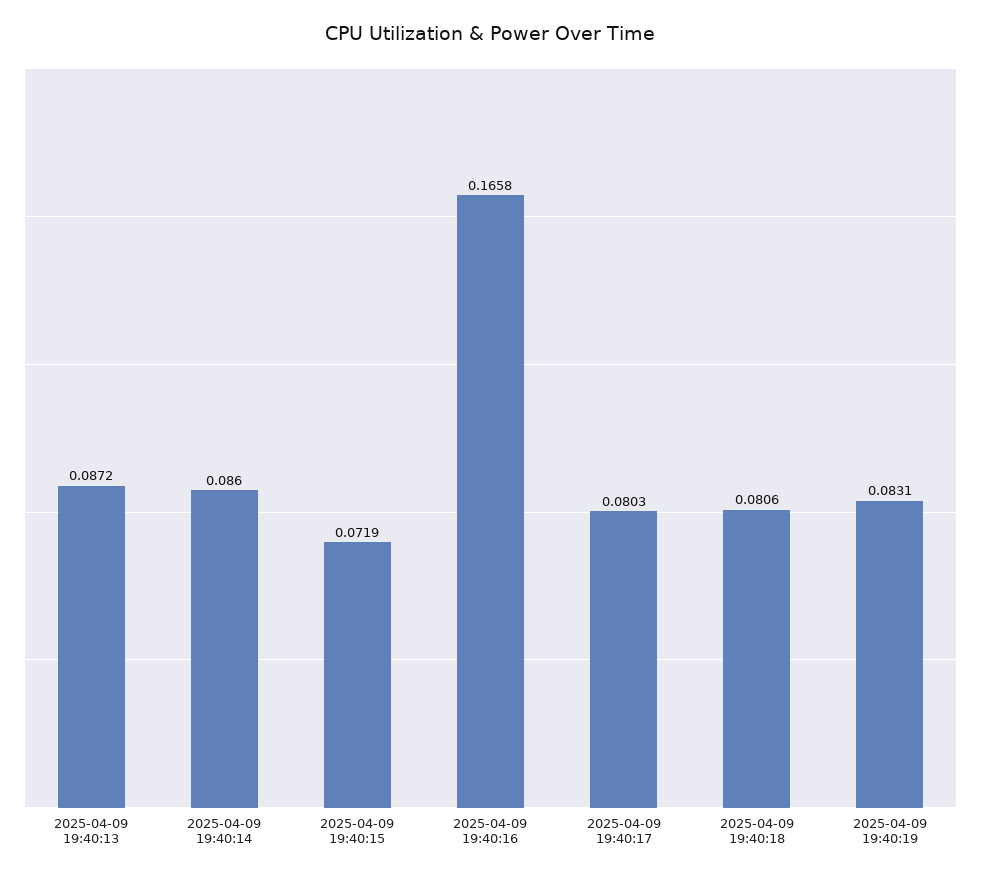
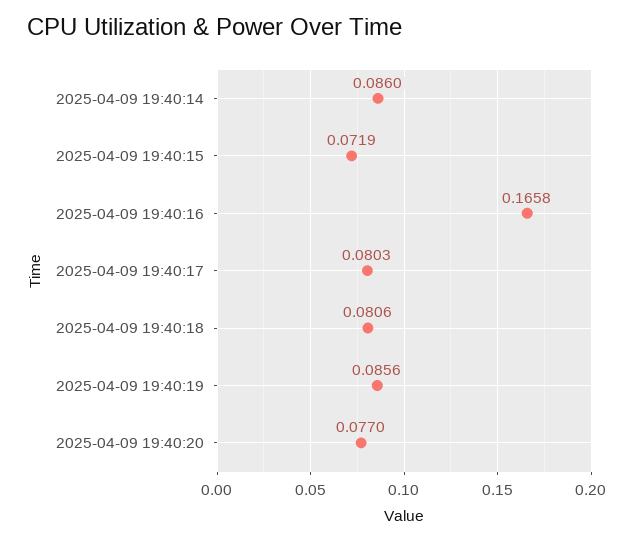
2025-04-09 19:40:13: 0.0872 -> none
2025-04-09 19:40:19: 0.0831 -> 0.0856
2025-04-09 19:40:20: none -> 0.077

